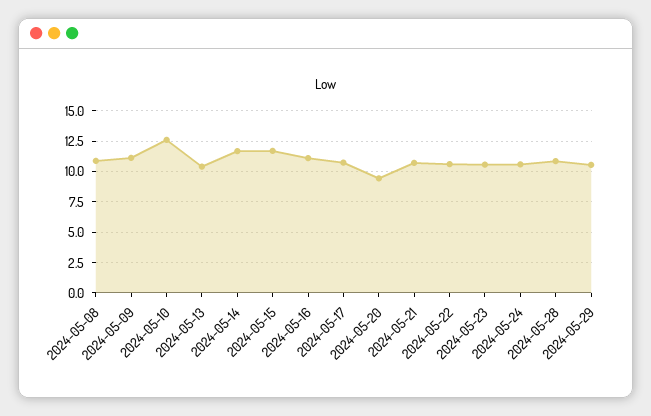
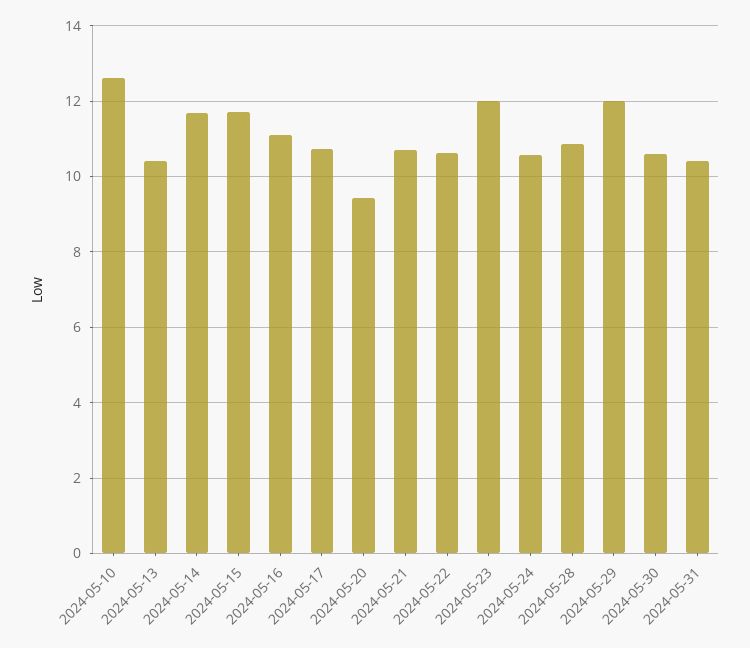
2024-05-08: 11 -> none
2024-05-09: 11 -> none
2024-05-23: 10.5 -> 12
2024-05-29: 10.5 -> 12
2024-05-30: none -> 10.6
2024-05-31: none -> 10.4

